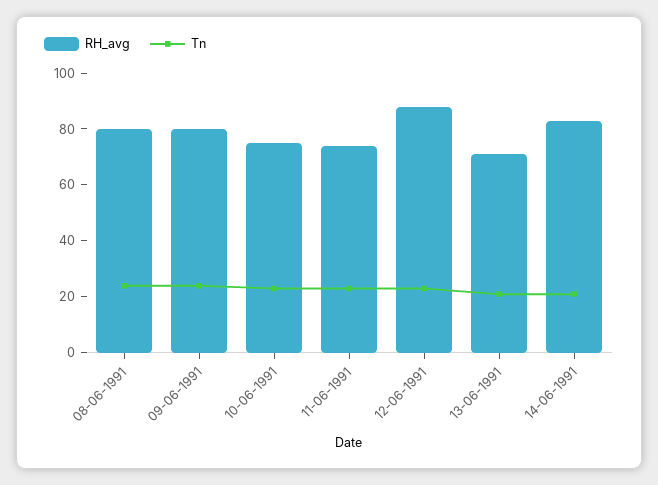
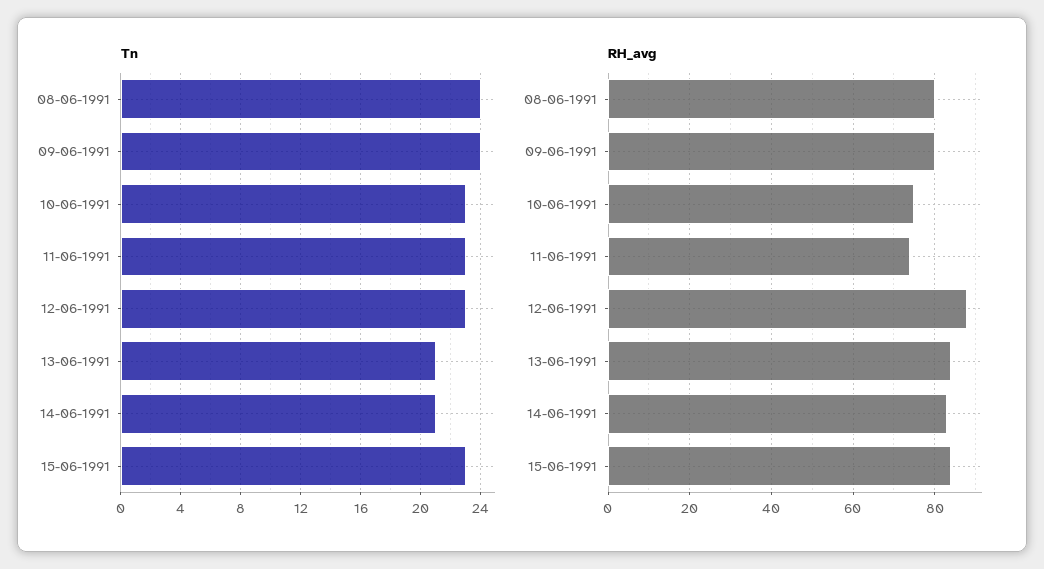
RH_avg, 13-06-1991: 70 -> 85
Tn, 15-06-1991: none -> 23
RH_avg, 15-06-1991: none -> 85

